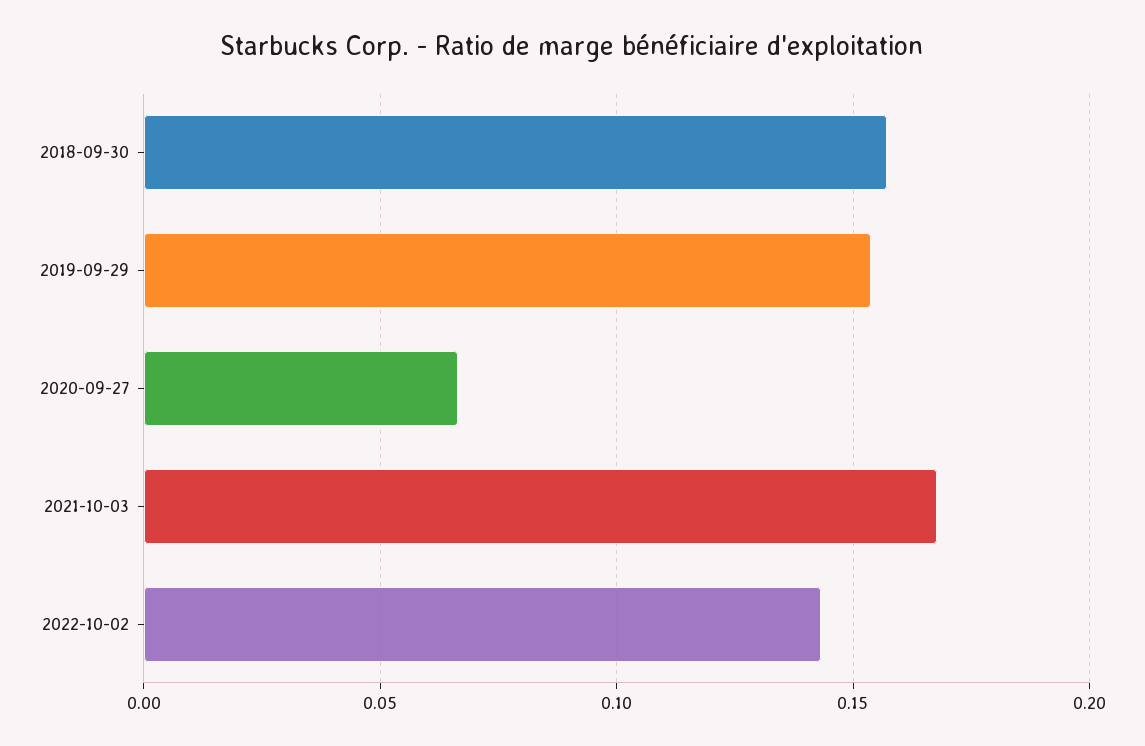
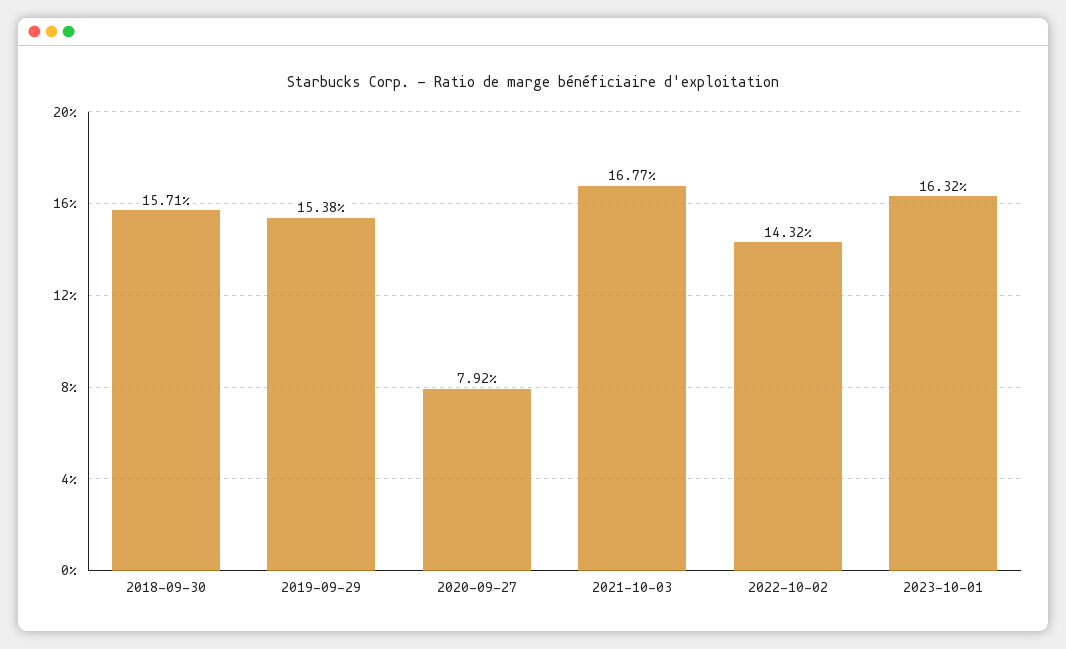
2020-09-27: 0.065 -> 0.0792
2023-10-01: none -> 0.1632

